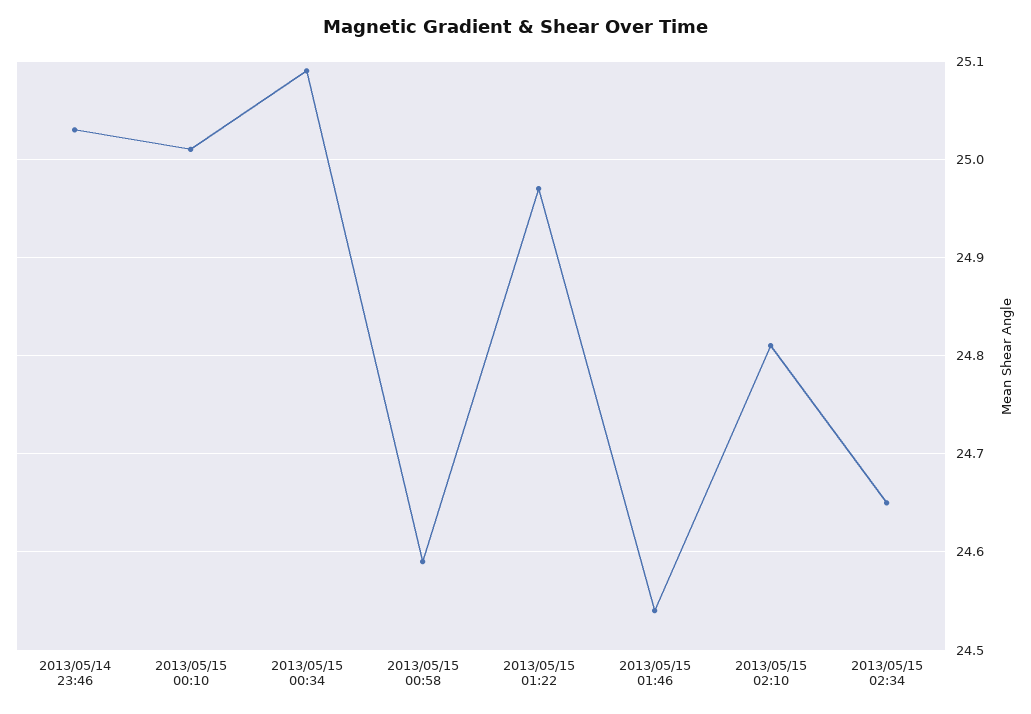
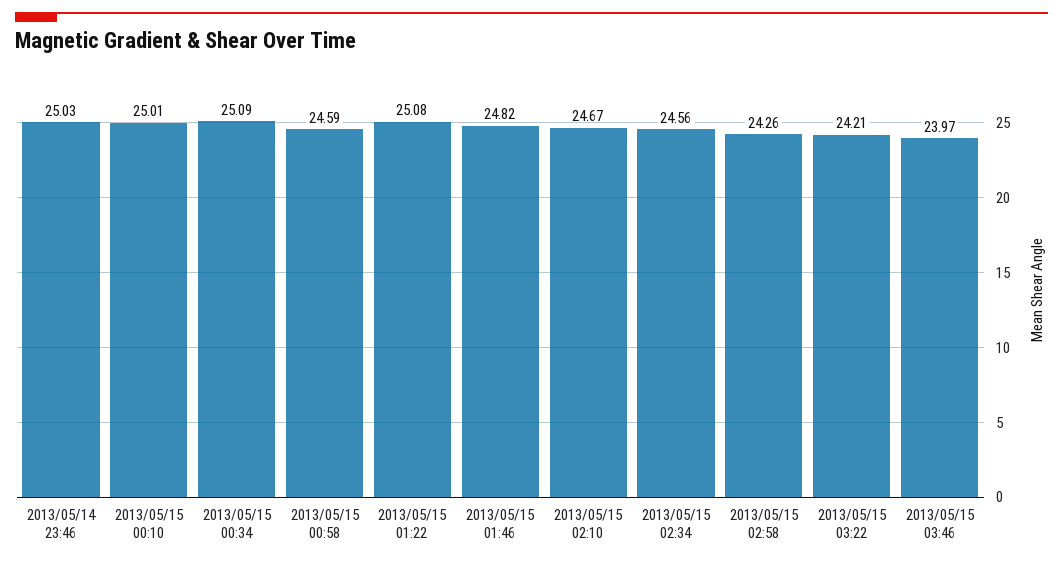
2013/05/15 01:22: 24.97 -> 25.08
2013/05/15 01:46: 24.54 -> 24.82
2013/05/15 02:10: 24.81 -> 24.67
2013/05/15 02:34: 24.65 -> 24.56
2013/05/15 02:58: none -> 24.26
2013/05/15 03:22: none -> 24.21
2013/05/15 03:46: none -> 23.97

